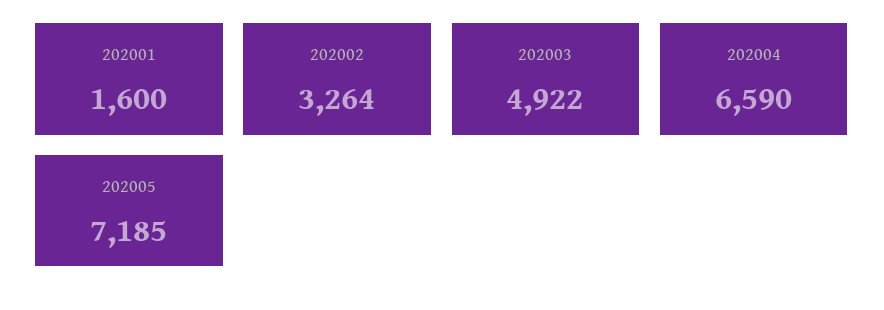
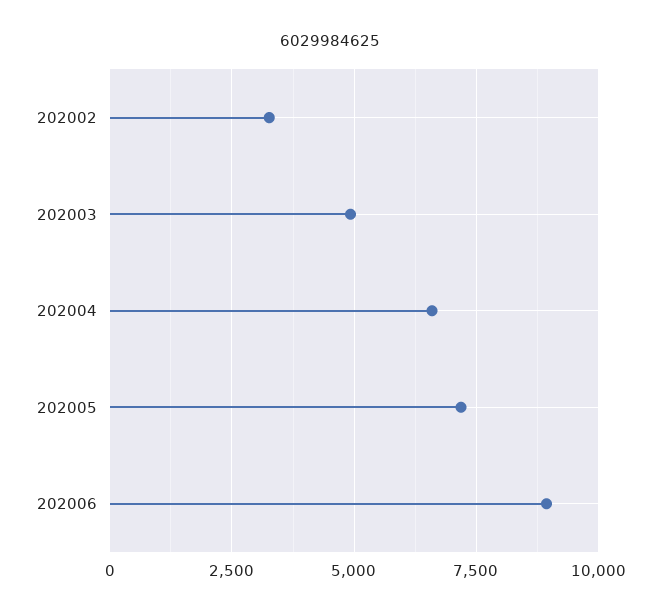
202001: 1600 -> none
202006: none -> 9000

